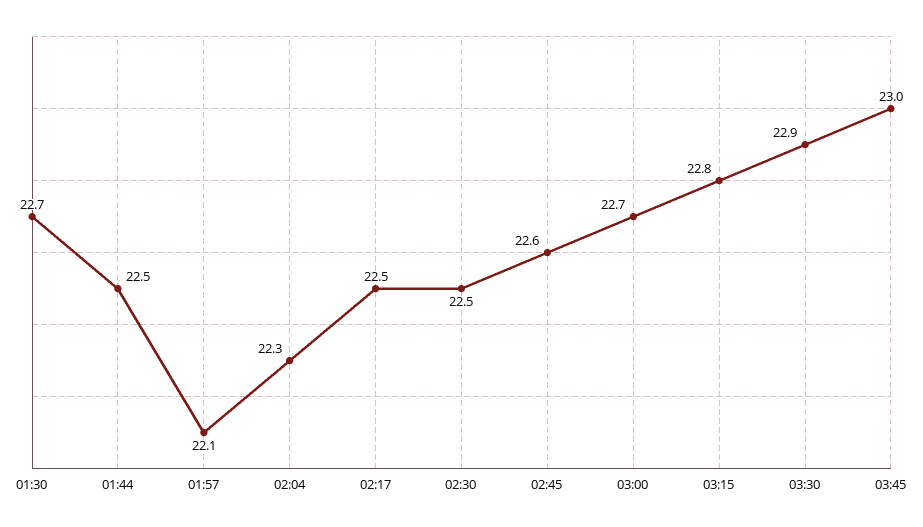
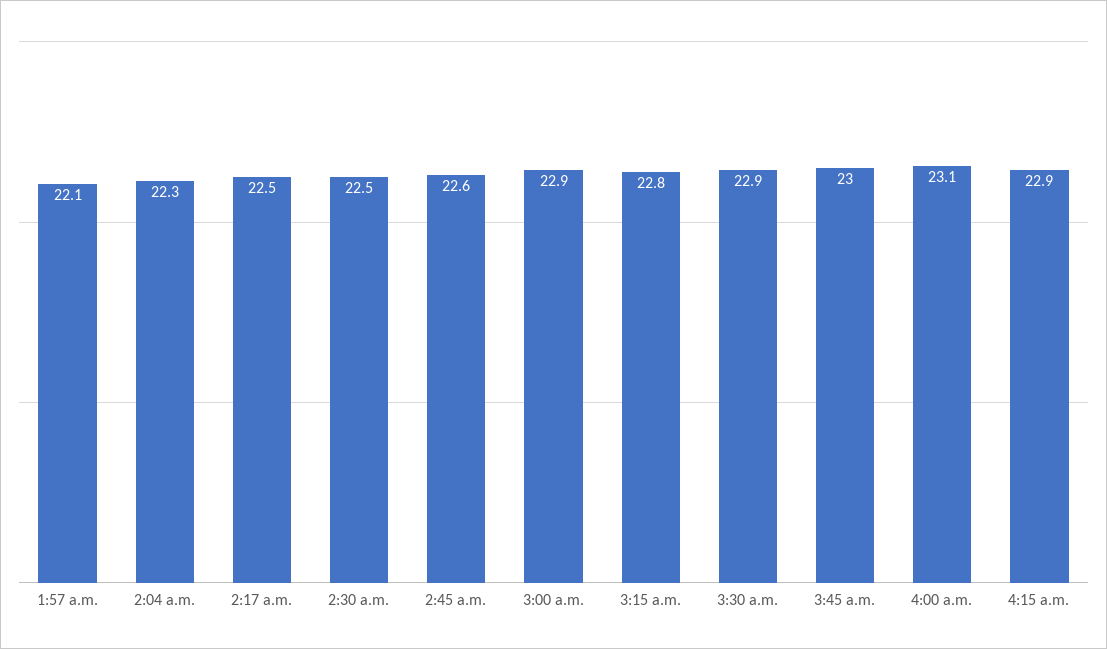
01:30: 22.7 -> none
01:44: 22.5 -> none
03:00: 22.7 -> 22.9
4:00 a.m.: none -> 23.1
4:15 a.m.: none -> 22.9

